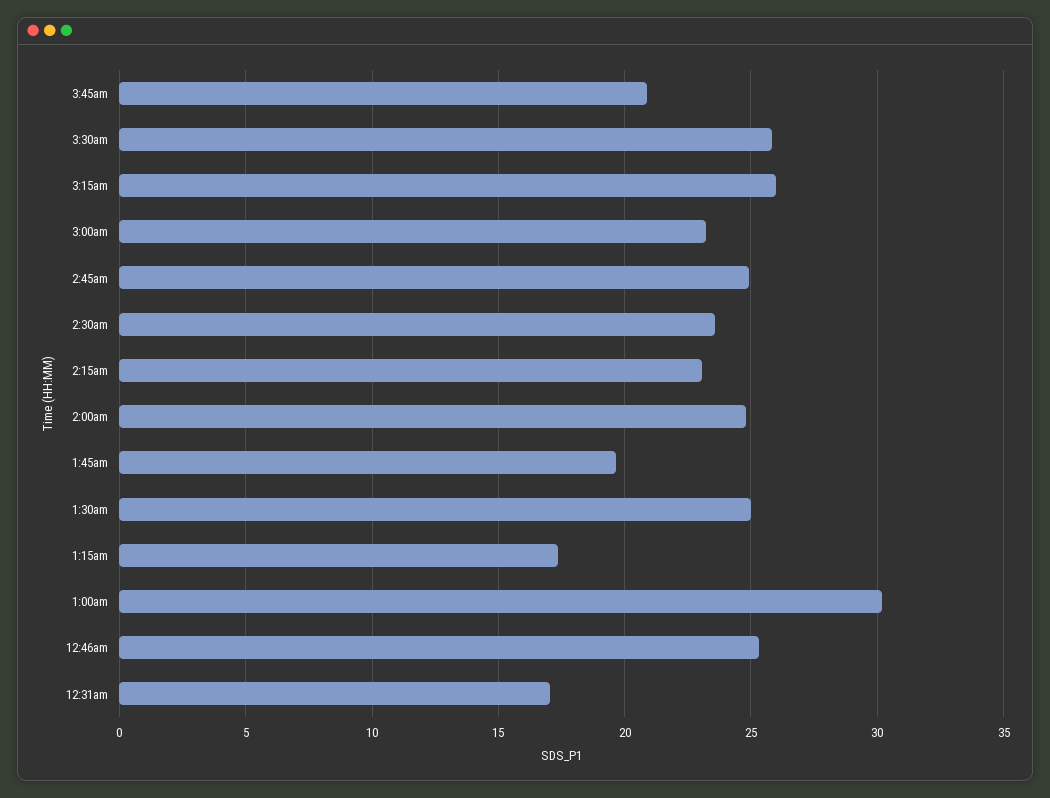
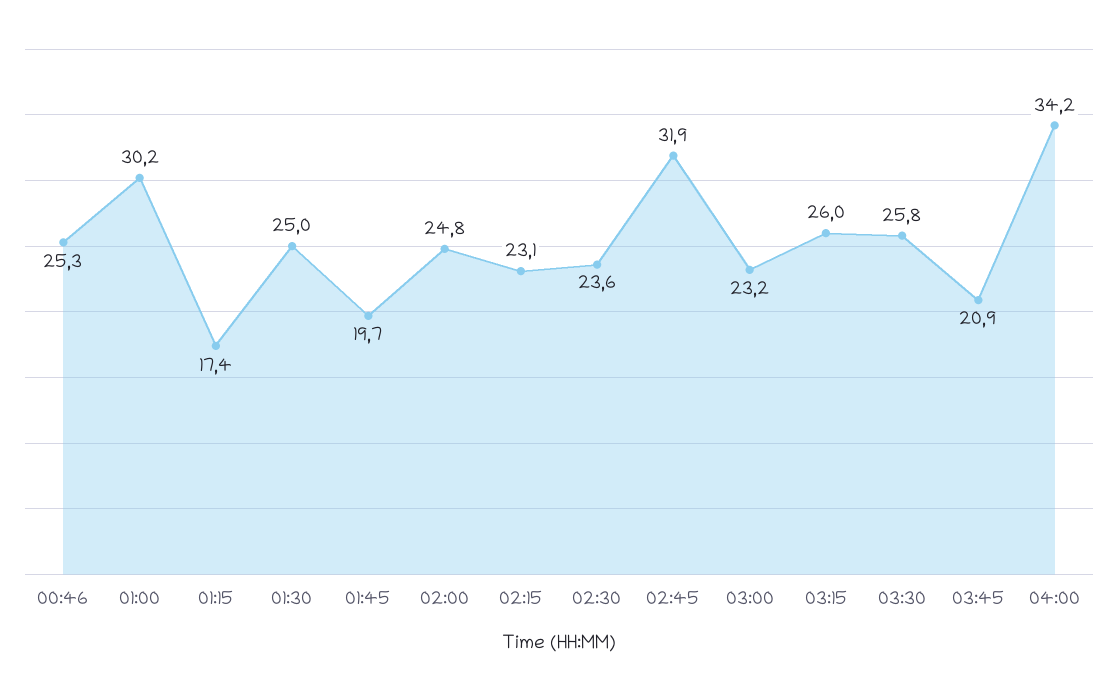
2:45am: 25 -> 31.9
12:31am: 17 -> none
04:00: none -> 34.2

